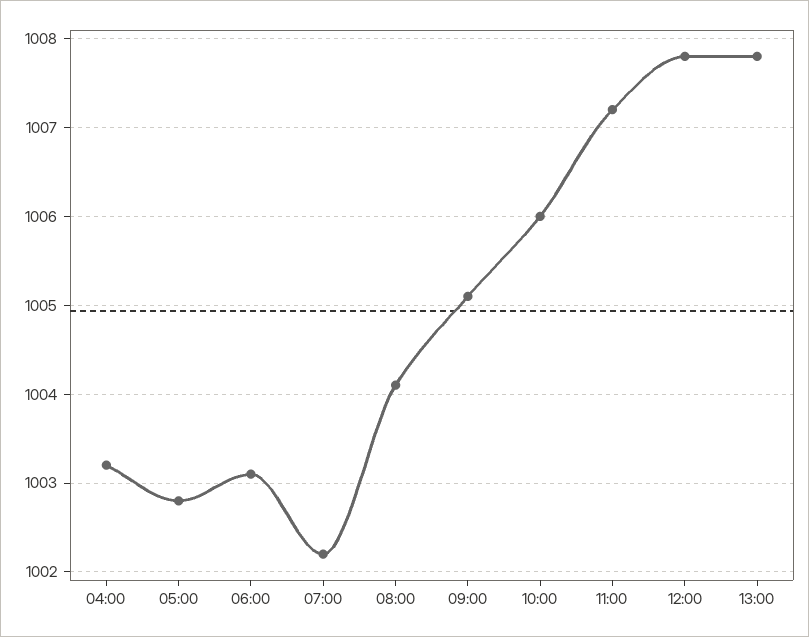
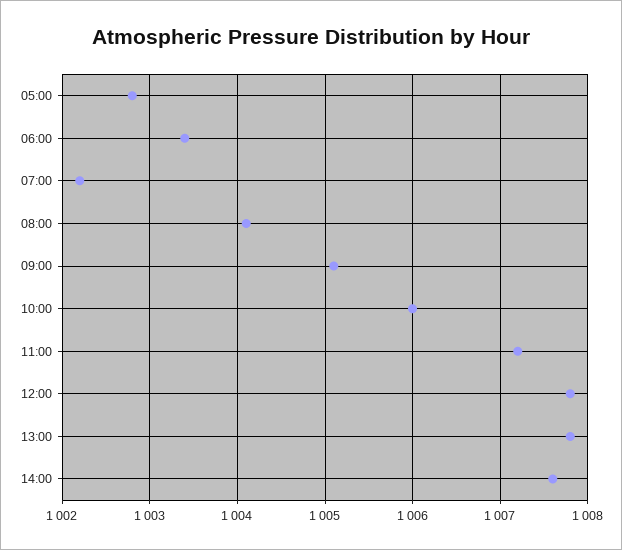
04:00: 1003.2 -> none
06:00: 1003.1 -> 1003.4
14:00: none -> 1007.6

